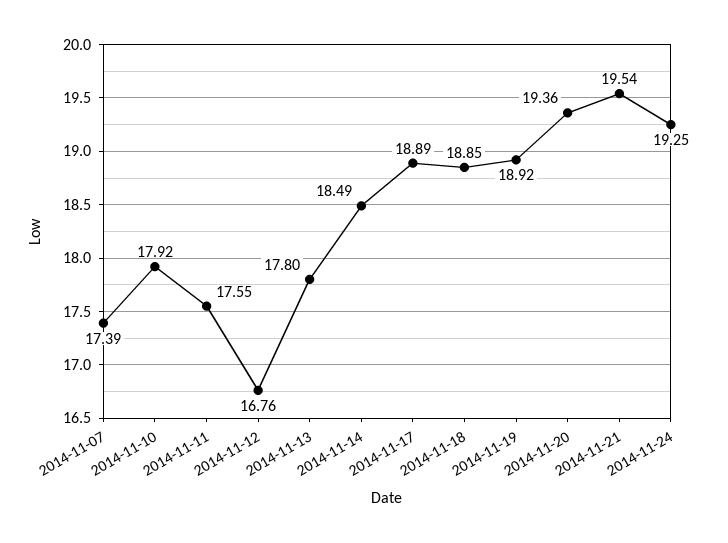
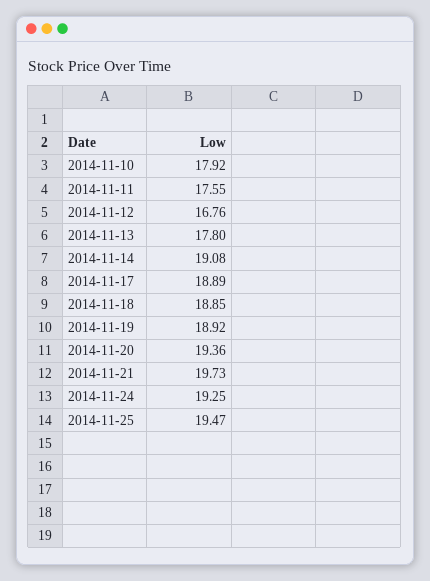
2014-11-07: 17.39 -> none
2014-11-14: 18.49 -> 19.08
2014-11-21: 19.54 -> 19.73
2014-11-25: none -> 19.47

